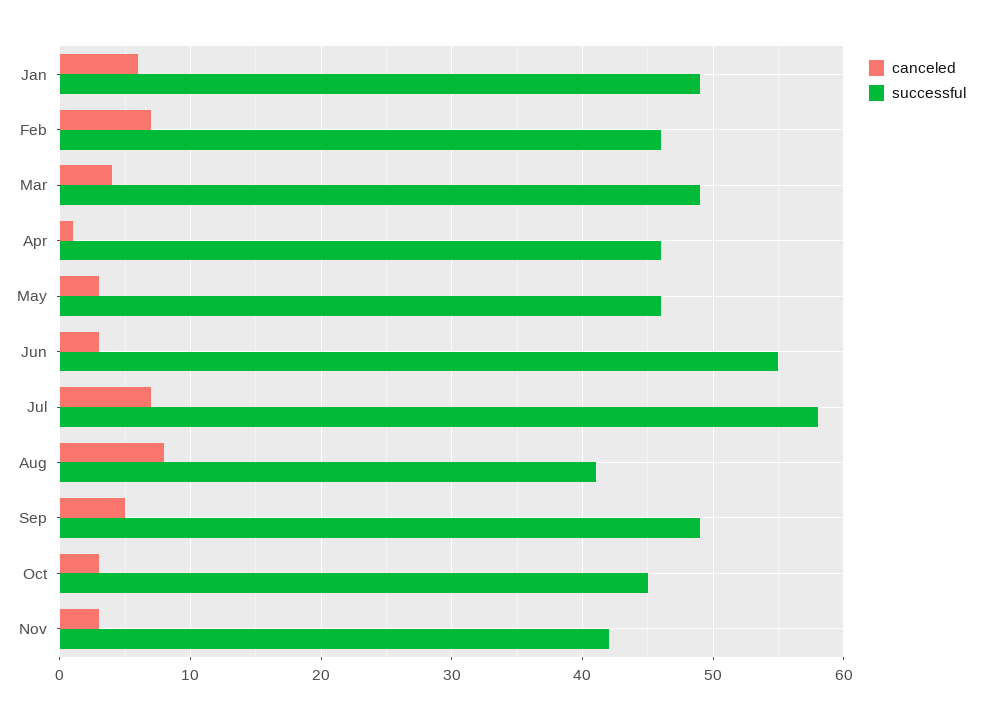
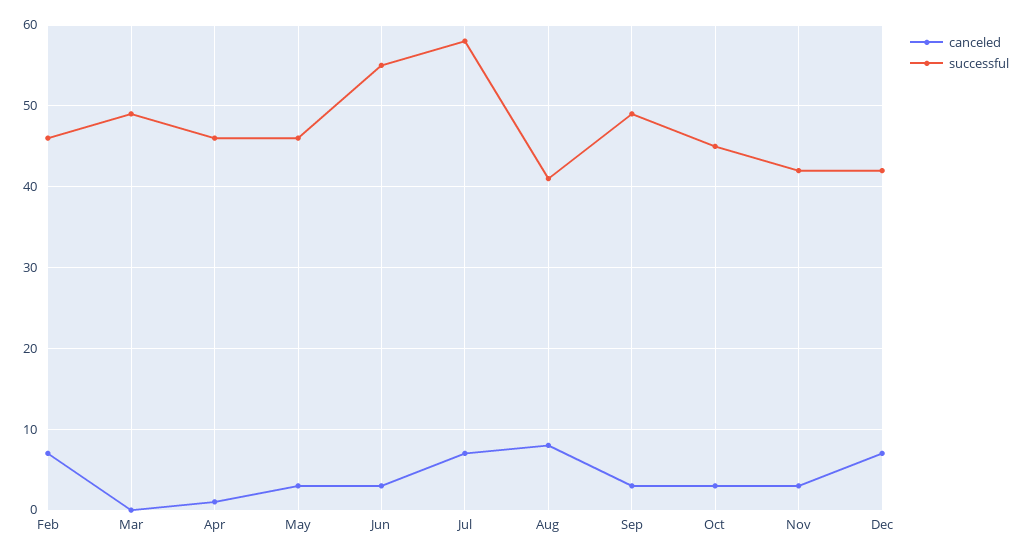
canceled, Jan: 6 -> none
successful, Jan: 49 -> none
canceled, Mar: 4 -> 0
canceled, Sep: 5 -> 3
canceled, Dec: none -> 7
successful, Dec: none -> 42

